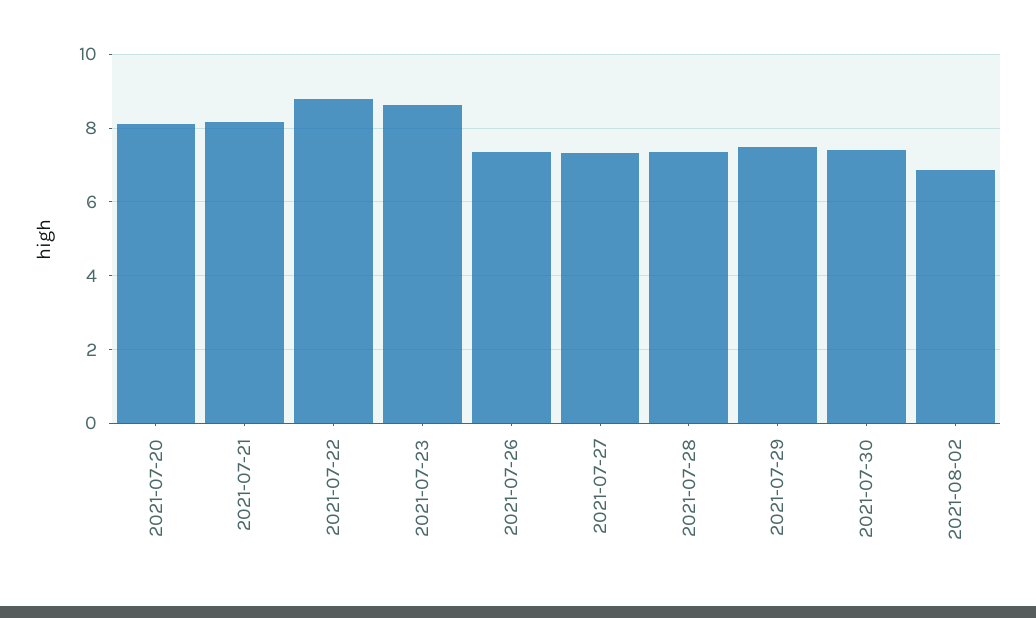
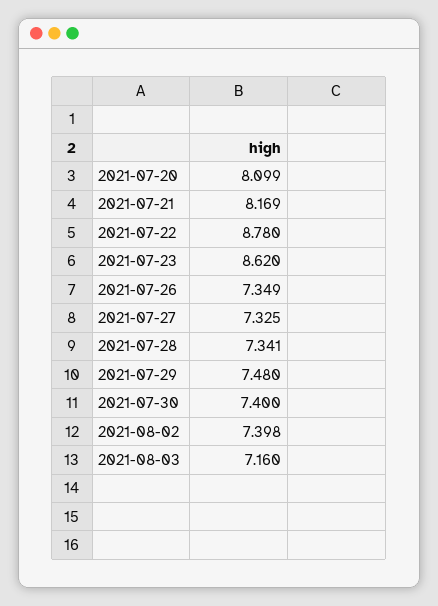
2021-08-02: 6.8 -> 7.398
2021-08-03: none -> 7.16

